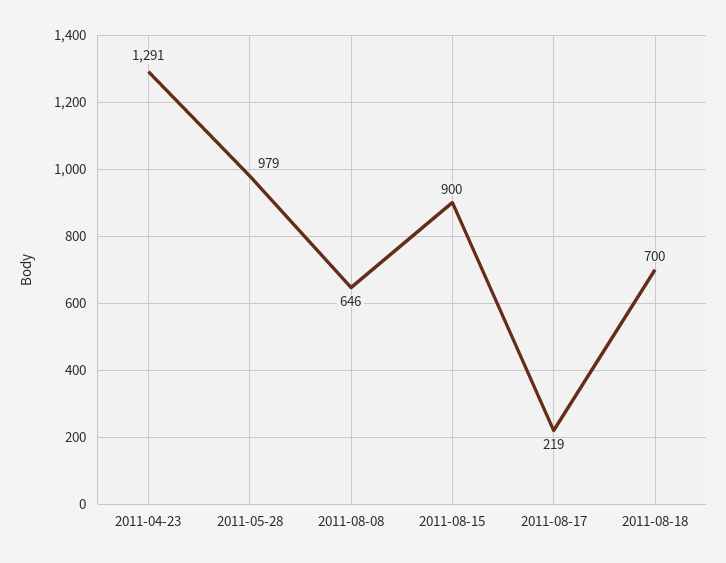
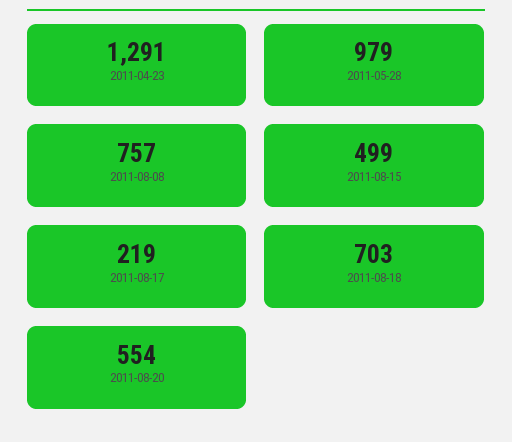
2011-08-08: 646 -> 757
2011-08-15: 900 -> 499
2011-08-18: 700 -> 703
2011-08-20: none -> 554

